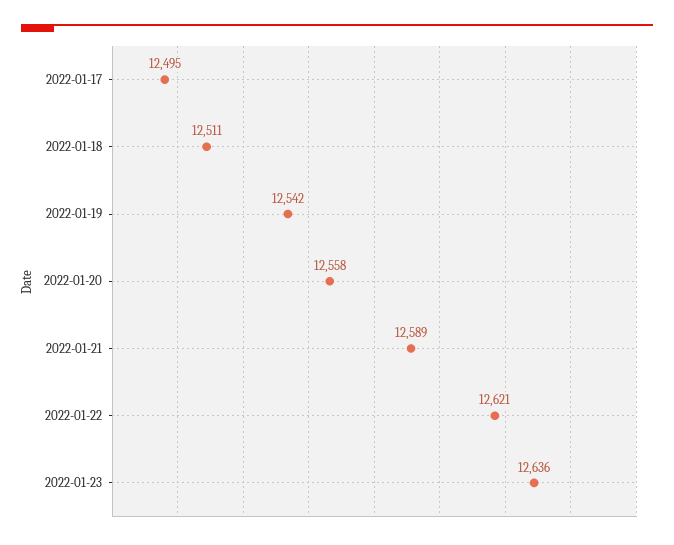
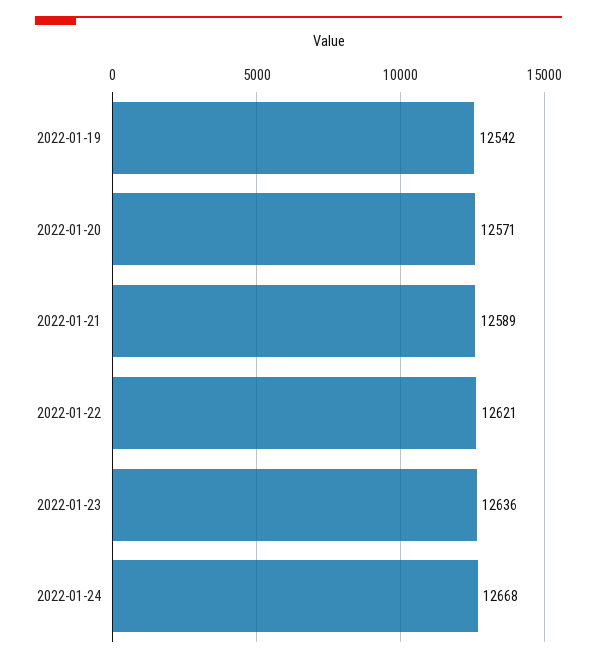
2022-01-17: 12495 -> none
2022-01-18: 12511 -> none
2022-01-20: 12558 -> 12571
2022-01-24: none -> 12668

